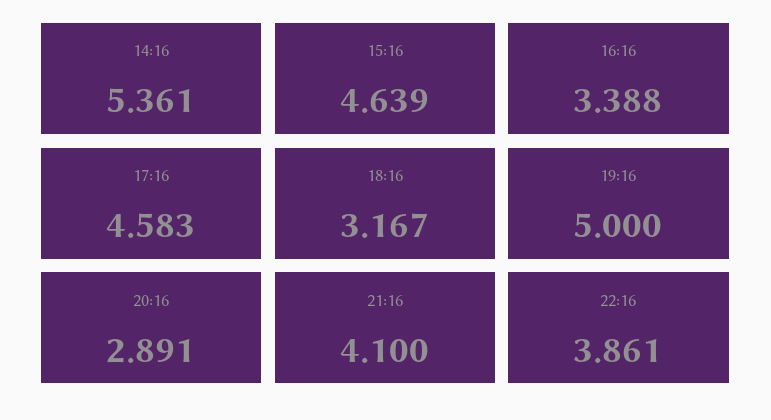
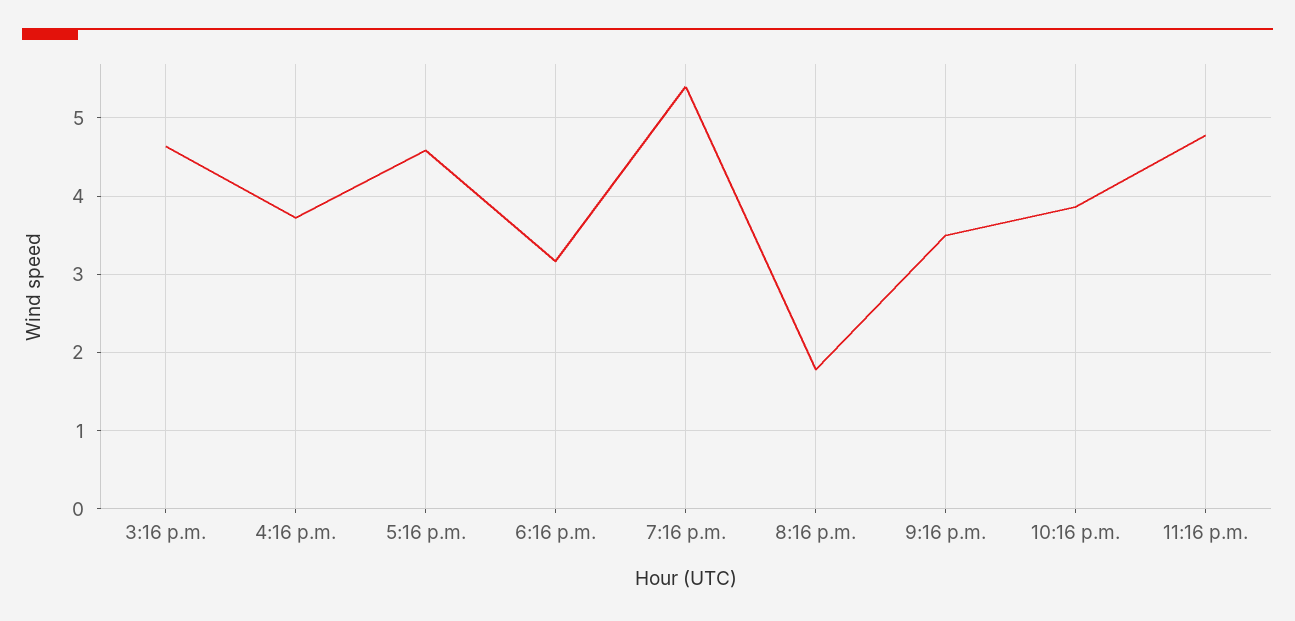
14:16: 5.361 -> none
16:16: 3.388 -> 3.7
19:16: 5 -> 5.4
20:16: 2.891 -> 1.8
21:16: 4.1 -> 3.5
11:16 p.m.: none -> 4.8

